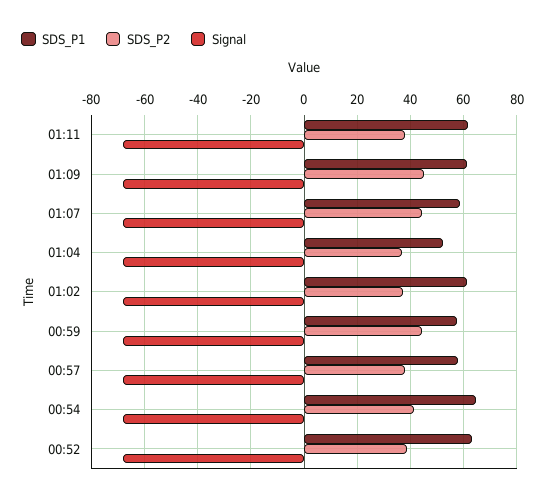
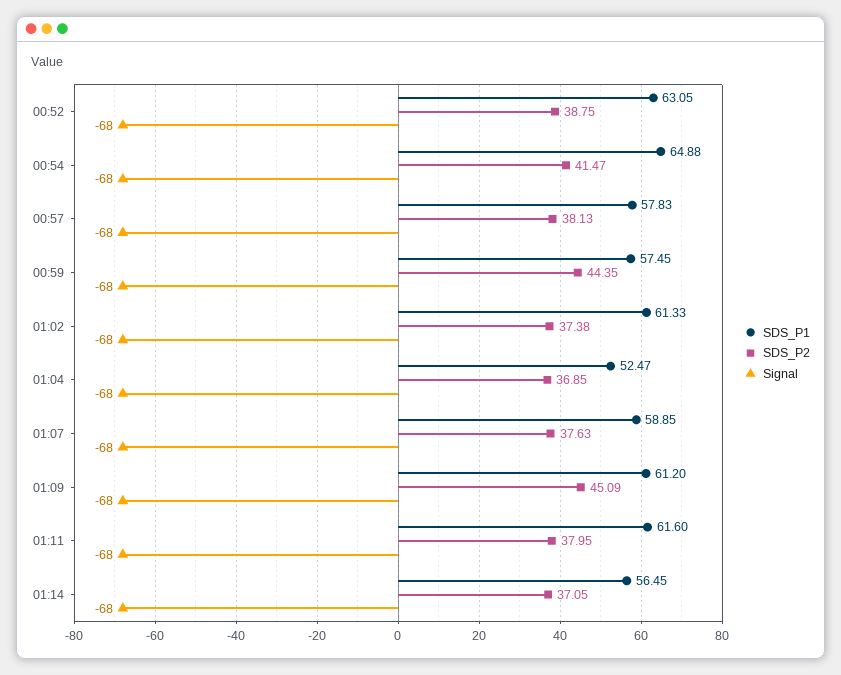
SDS_P2, 01:07: 45 -> 37.63
SDS_P1, 01:14: none -> 56.45
SDS_P2, 01:14: none -> 37.05
Signal, 01:14: none -> -68

